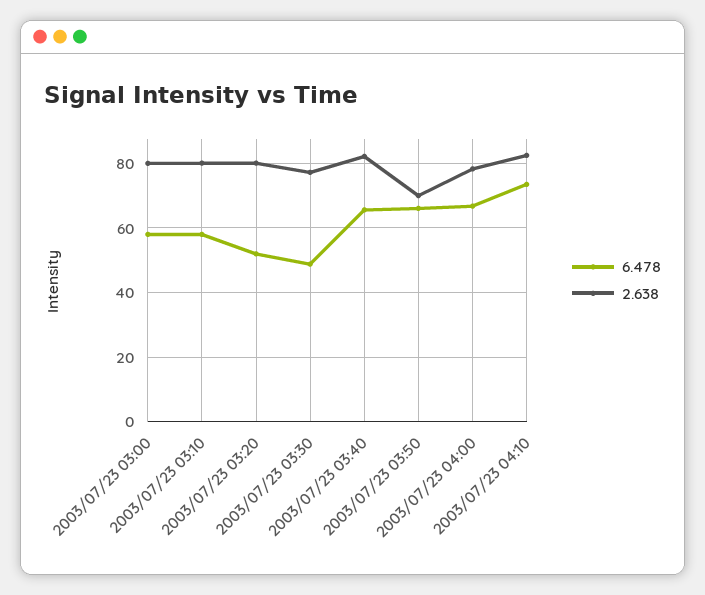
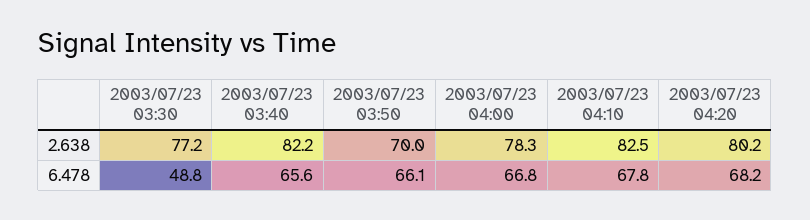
6.478, 2003/07/23 03:00: 58 -> none
2.638, 2003/07/23 03:00: 80 -> none
6.478, 2003/07/23 03:10: 58 -> none
2.638, 2003/07/23 03:10: 80 -> none
6.478, 2003/07/23 03:20: 52 -> none
2.638, 2003/07/23 03:20: 80 -> none
6.478, 2003/07/23 04:10: 74 -> 67.8
2.638, 2003/07/23 04:20: none -> 80.2
6.478, 2003/07/23 04:20: none -> 68.2

